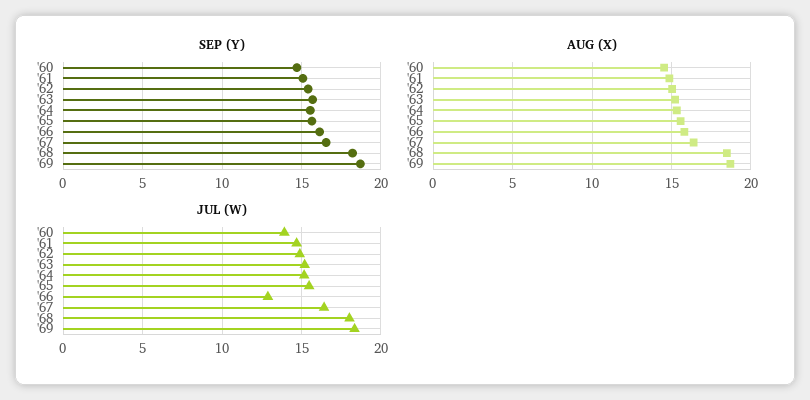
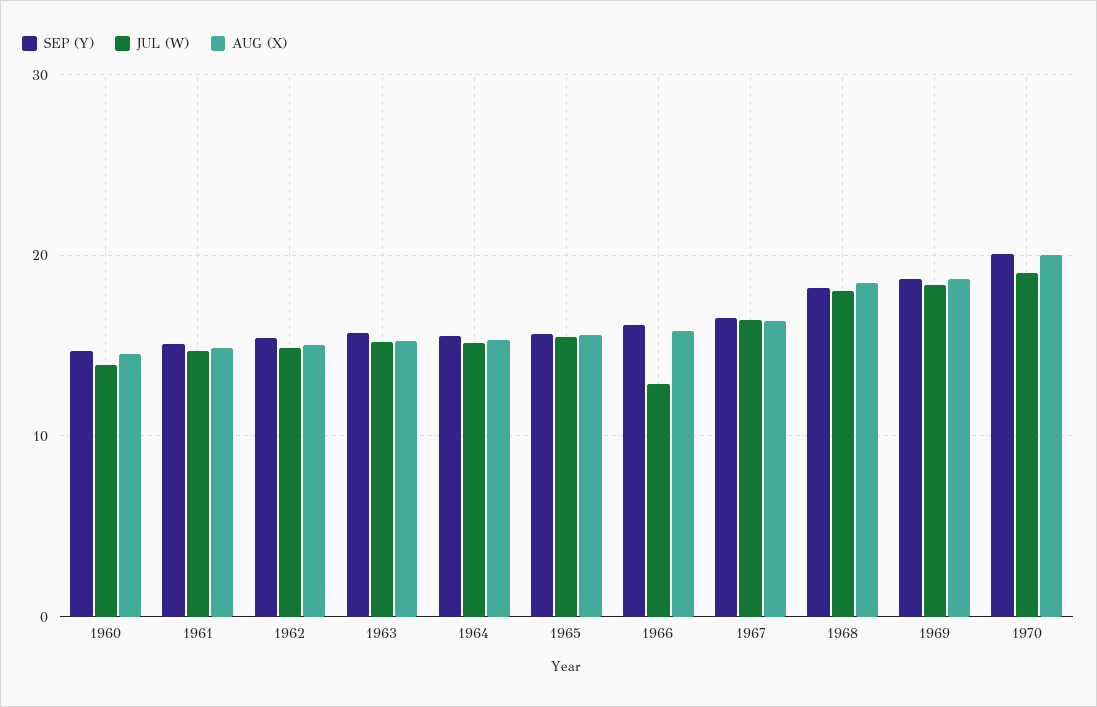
SEP (Y), 1970: none -> 20
JUL (W), 1970: none -> 19
AUG (X), 1970: none -> 20

